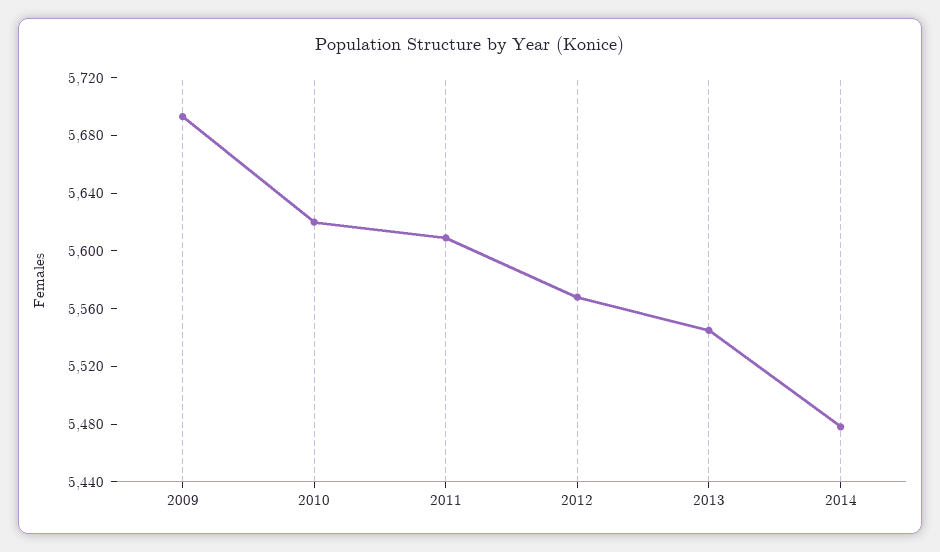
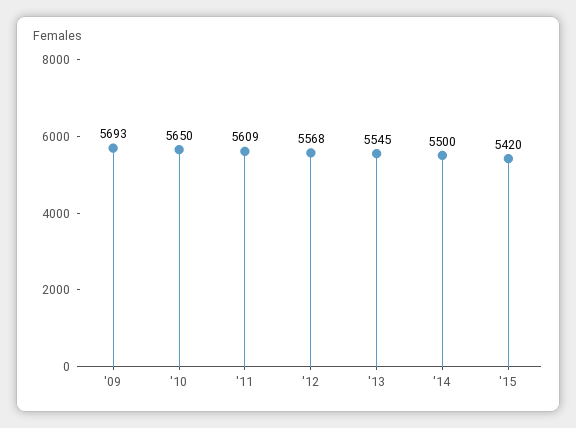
2010: 5620 -> 5650
2014: 5480 -> 5500
'15: none -> 5420

